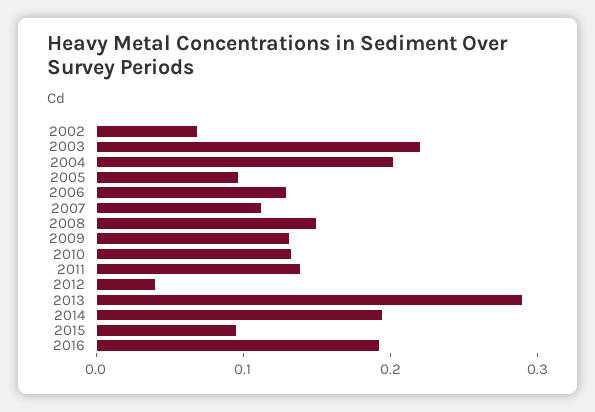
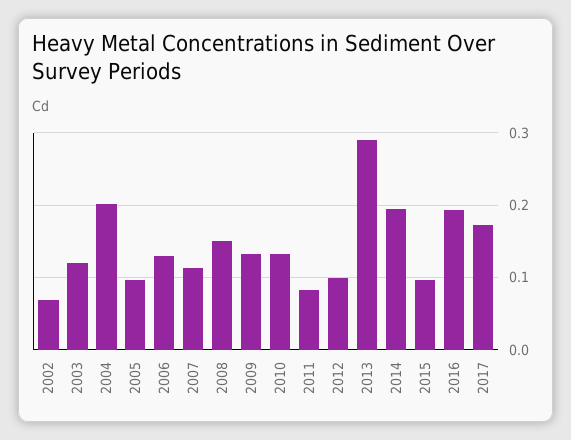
2003: 0.22 -> 0.12
2011: 0.14 -> 0.08
2012: 0.04 -> 0.1
2017: none -> 0.17

